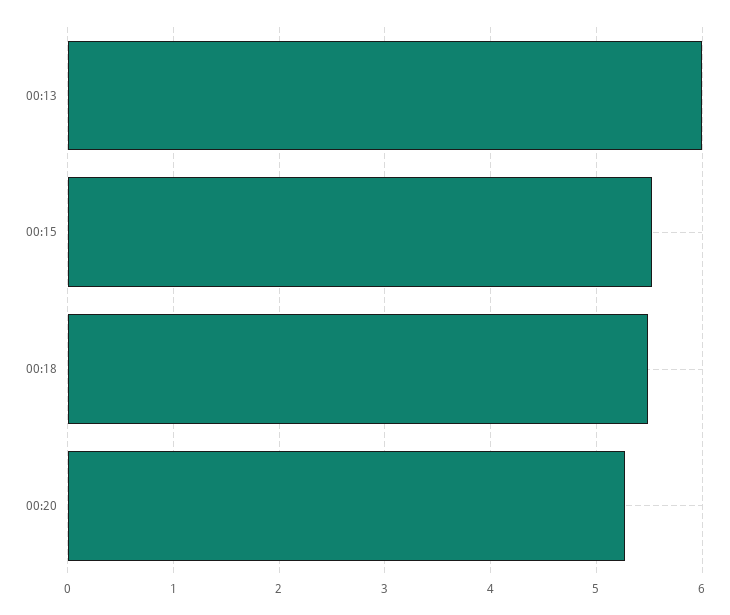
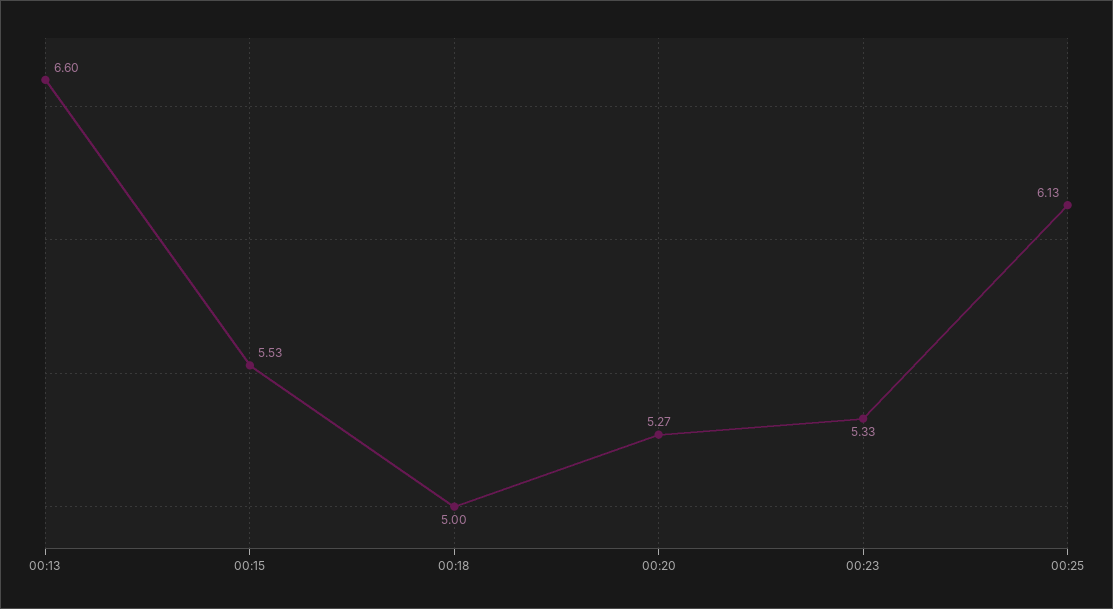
00:13: 6 -> 6.6
00:18: 5.5 -> 5
00:23: none -> 5.33
00:25: none -> 6.13

